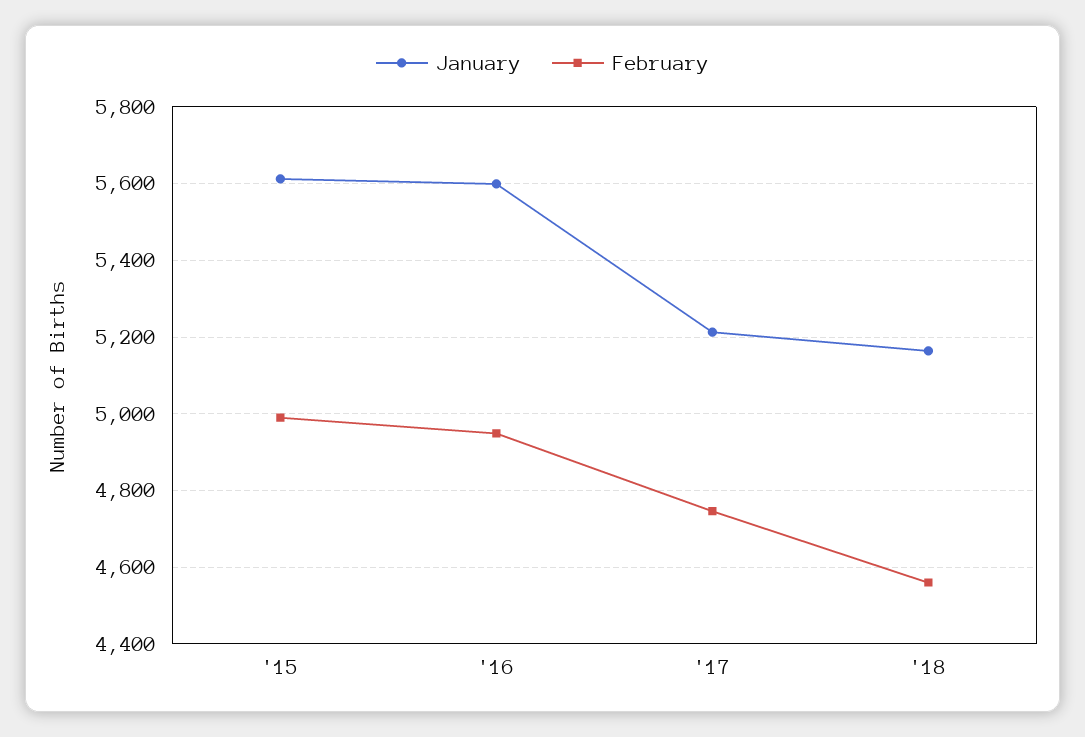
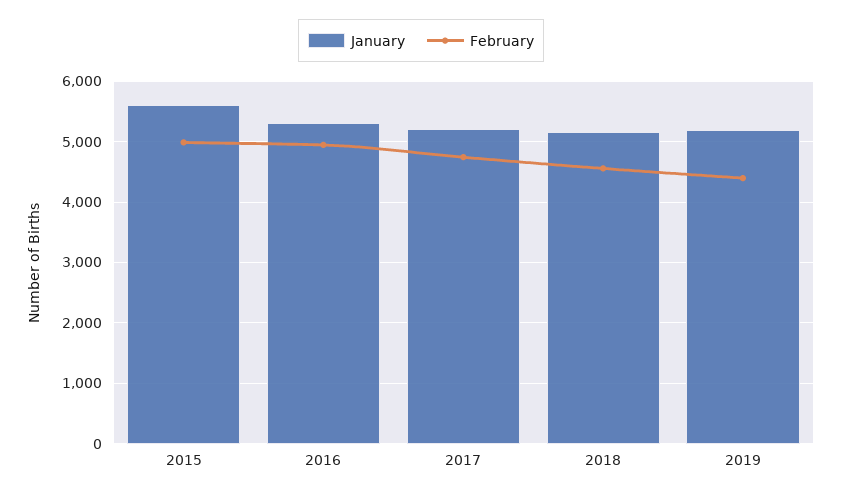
January, '16: 5600 -> 5300
January, 2019: none -> 5200
February, 2019: none -> 4400

